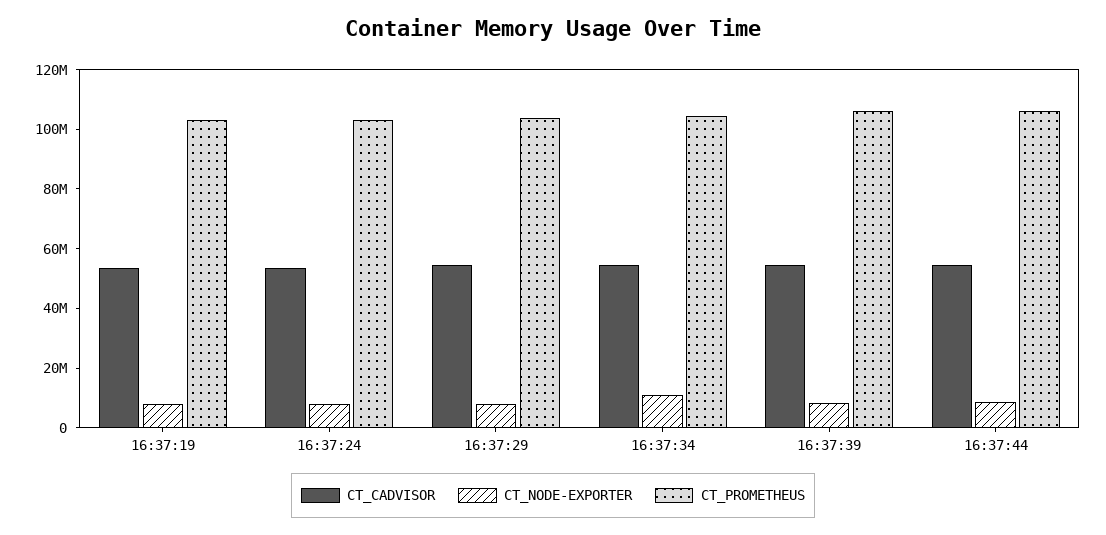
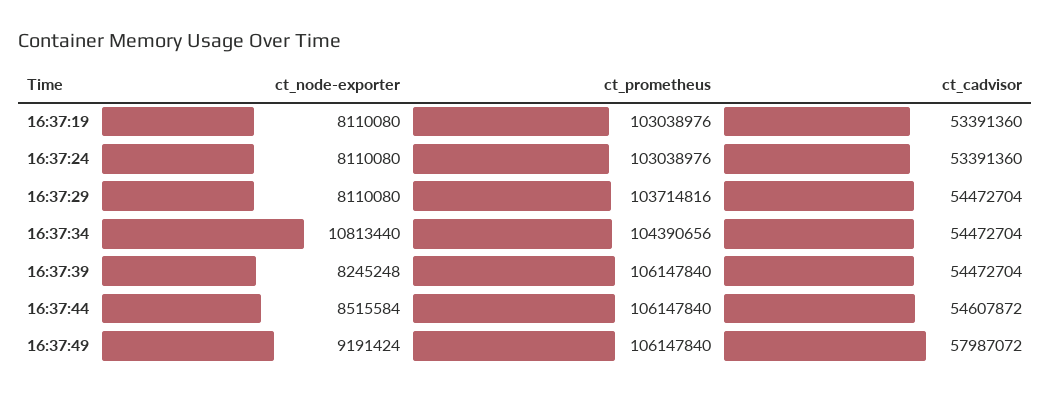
CT_NODE-EXPORTER, 16:37:49: none -> 9191424
CT_PROMETHEUS, 16:37:49: none -> 106147840
CT_CADVISOR, 16:37:49: none -> 57987072

